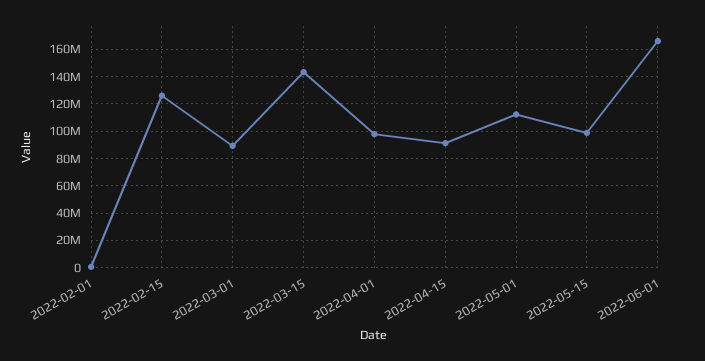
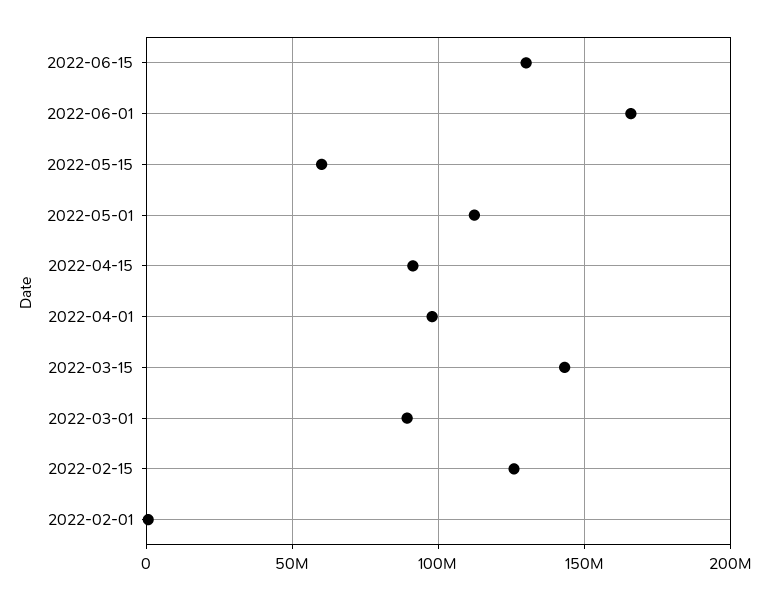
2022-05-15: 100000000 -> 60000000
2022-06-15: none -> 130000000

